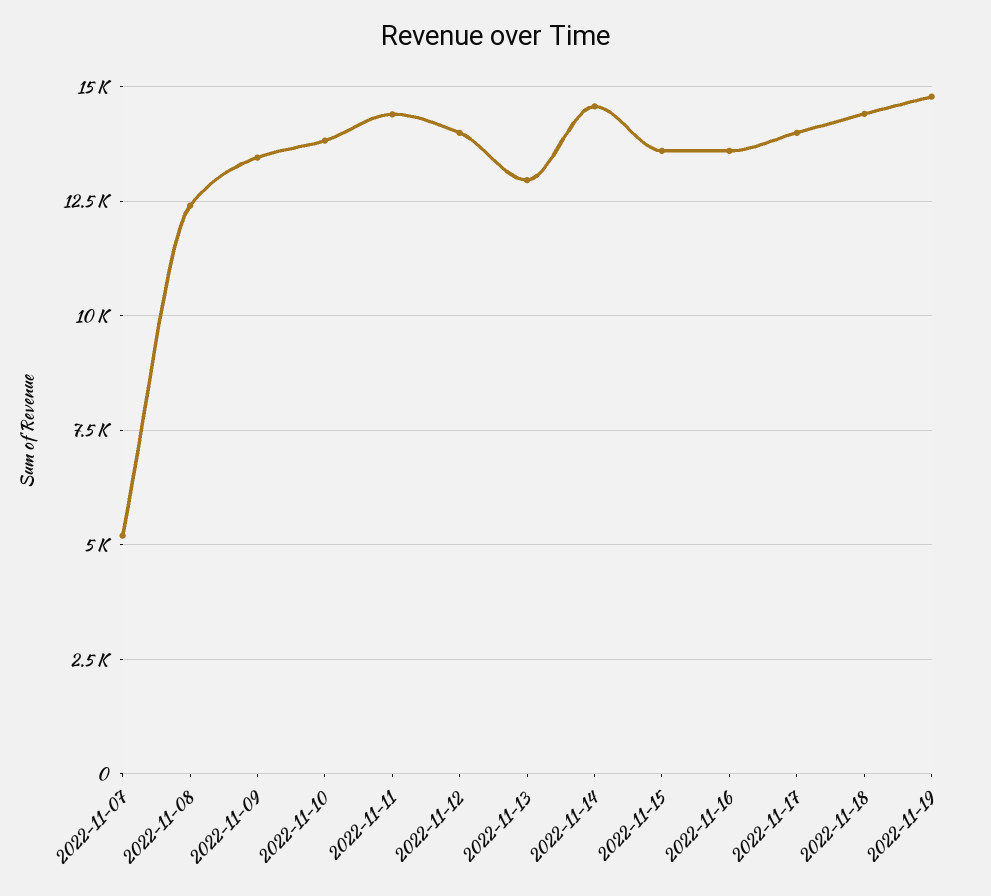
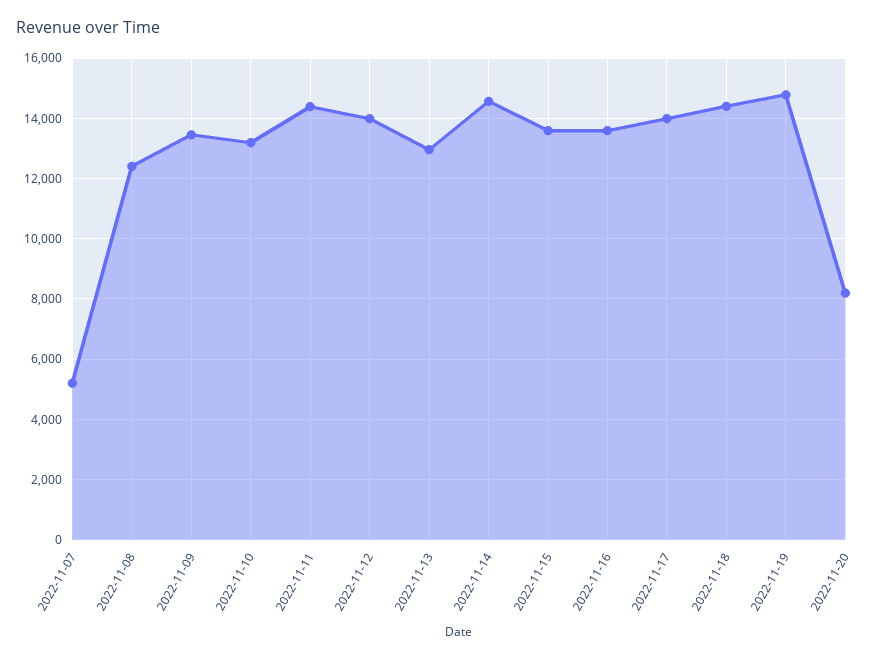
2022-11-10: 13750 -> 13200
2022-11-20: none -> 8200

